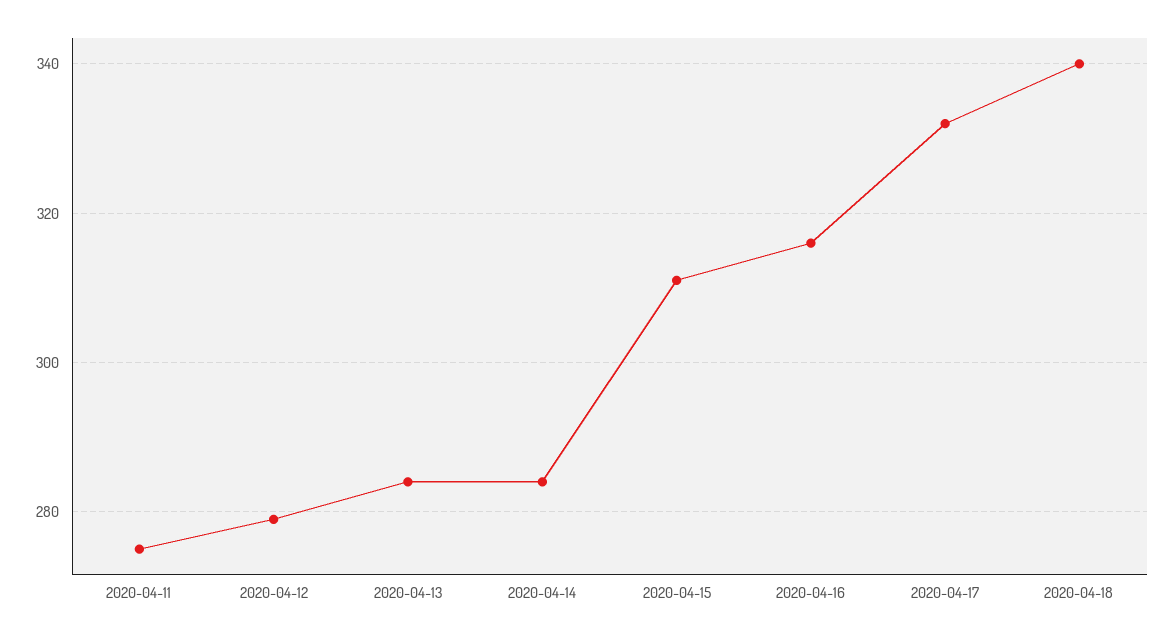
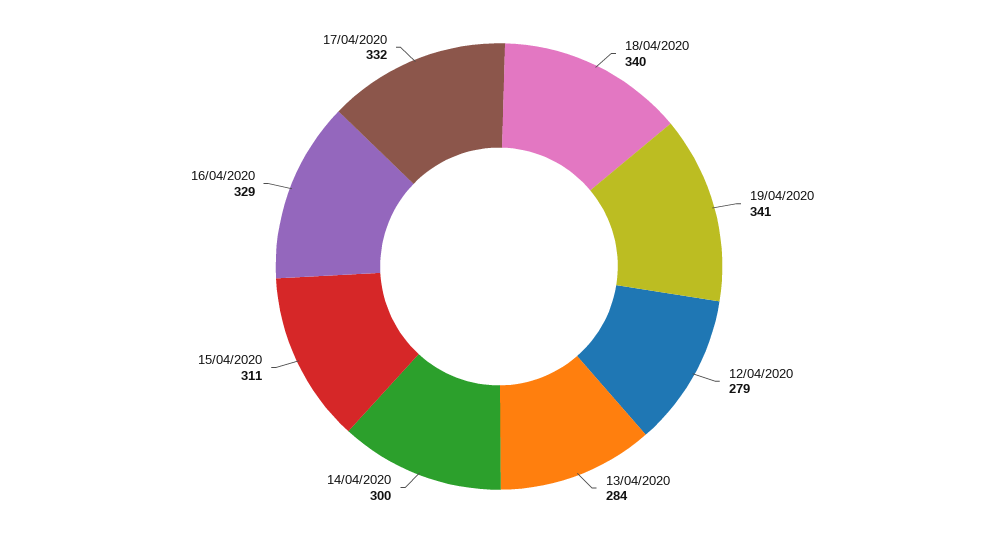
2020-04-11: 275 -> none
2020-04-14: 285 -> 300
2020-04-16: 315 -> 329
19/04/2020: none -> 341

